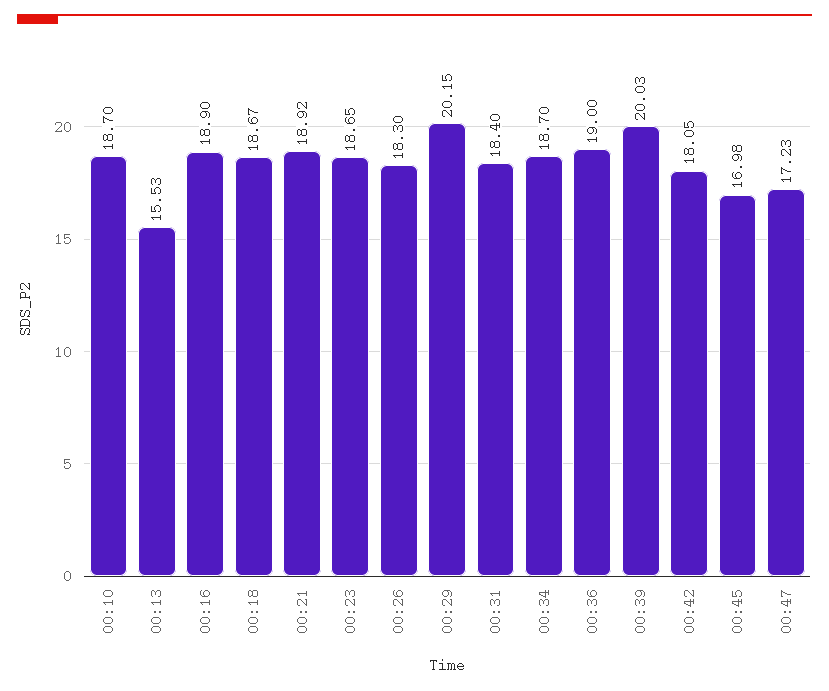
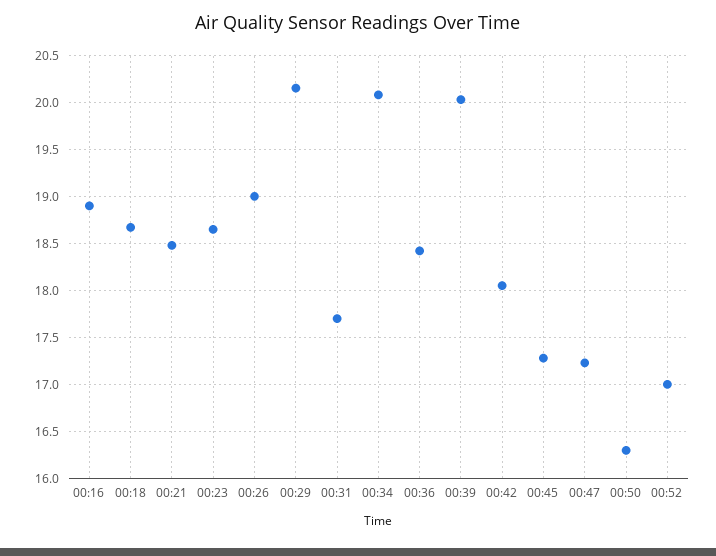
00:10: 18.7 -> none
00:13: 15.53 -> none
00:21: 18.92 -> 18.5
00:26: 18.3 -> 19
00:31: 18.4 -> 17.7
00:34: 18.7 -> 20.1
00:36: 19 -> 18.4
00:45: 16.98 -> 17.3
00:50: none -> 16.3
00:52: none -> 17

